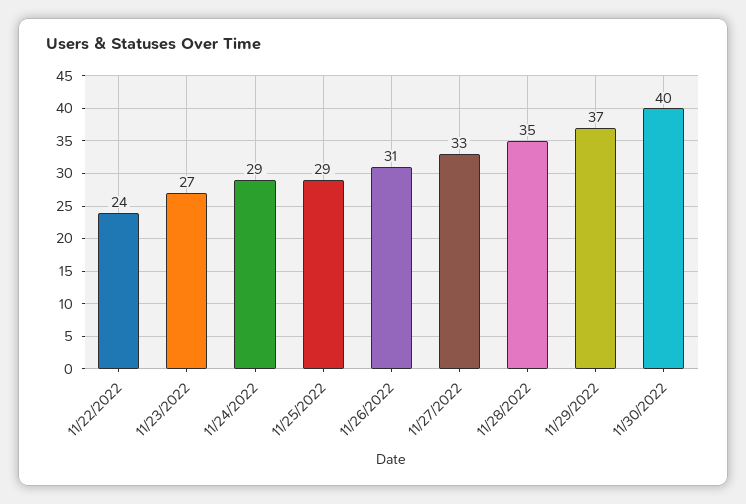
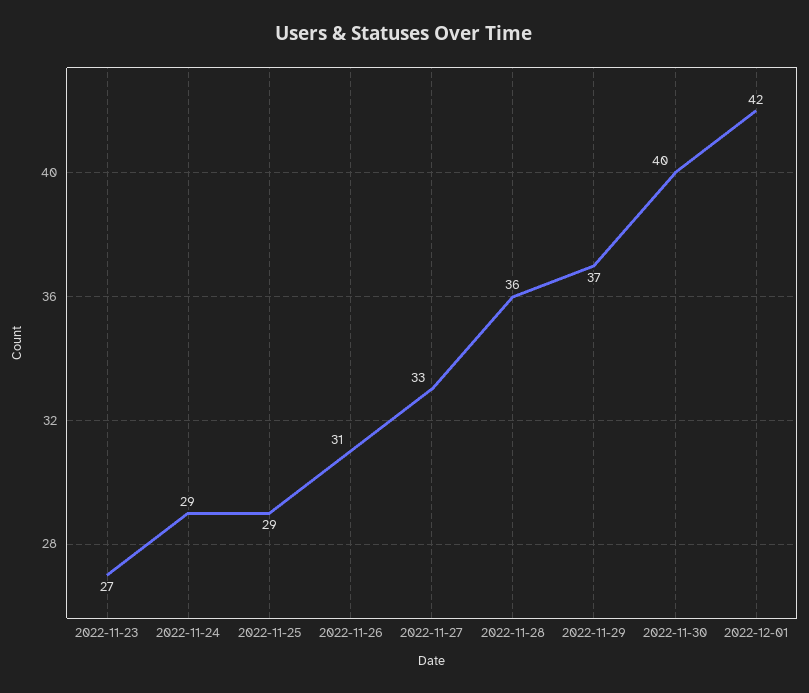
11/22/2022: 24 -> none
11/28/2022: 35 -> 36
2022-12-01: none -> 42

